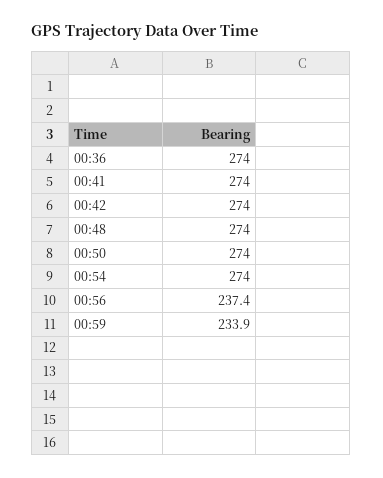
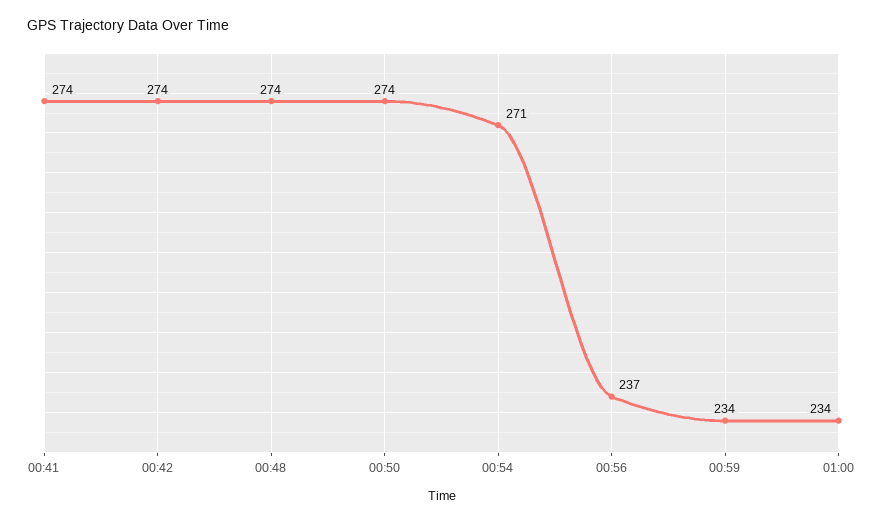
00:36: 274 -> none
00:54: 274 -> 271
01:00: none -> 234

